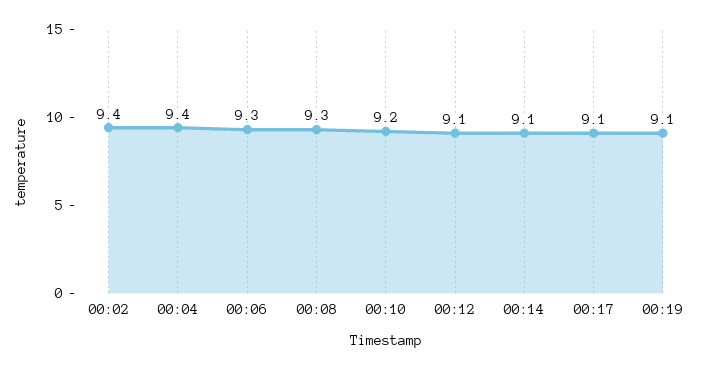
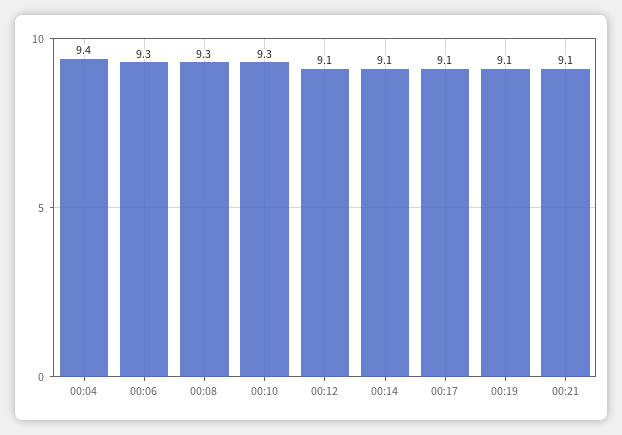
00:02: 9.4 -> none
00:10: 9.2 -> 9.3
00:21: none -> 9.1

